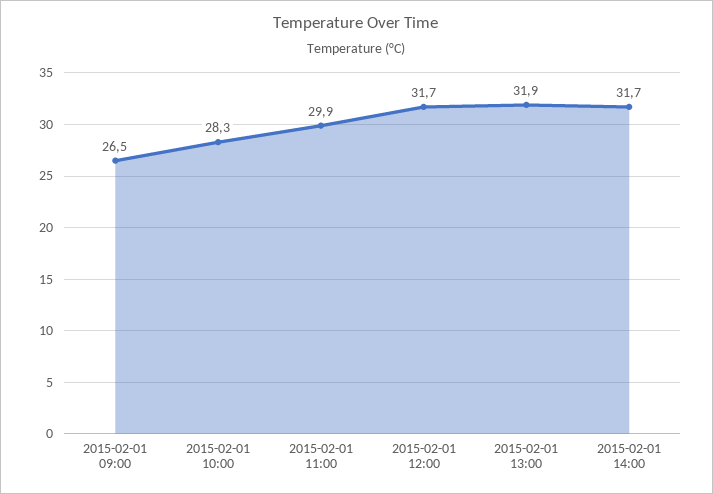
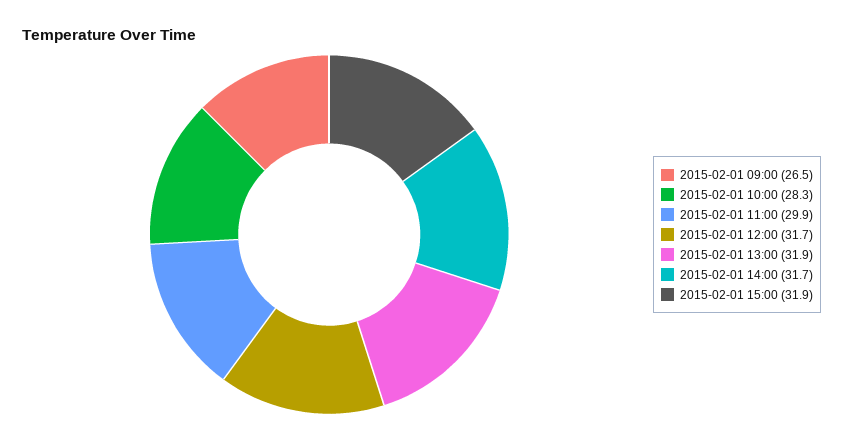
2015-02-01 15:00: none -> 31.9

